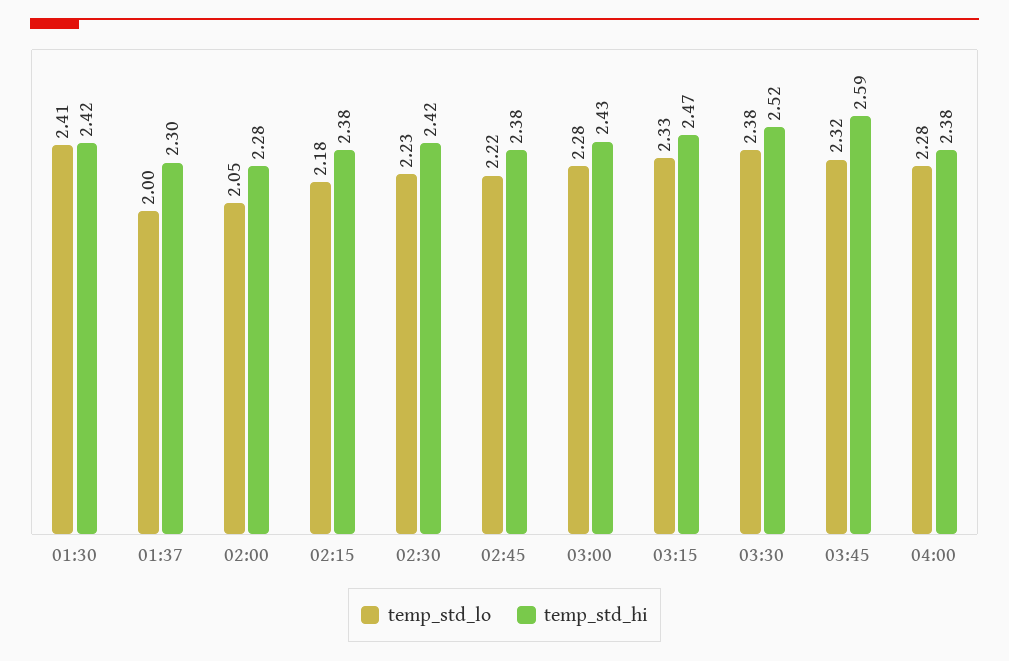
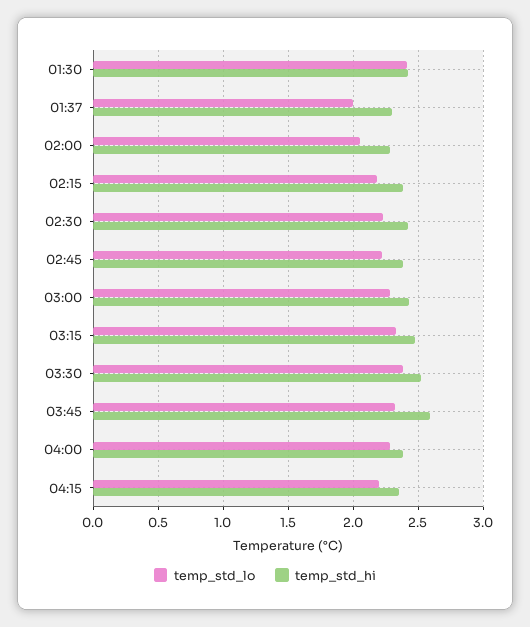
temp_std_lo, 04:15: none -> 2.2
temp_std_hi, 04:15: none -> 2.35

